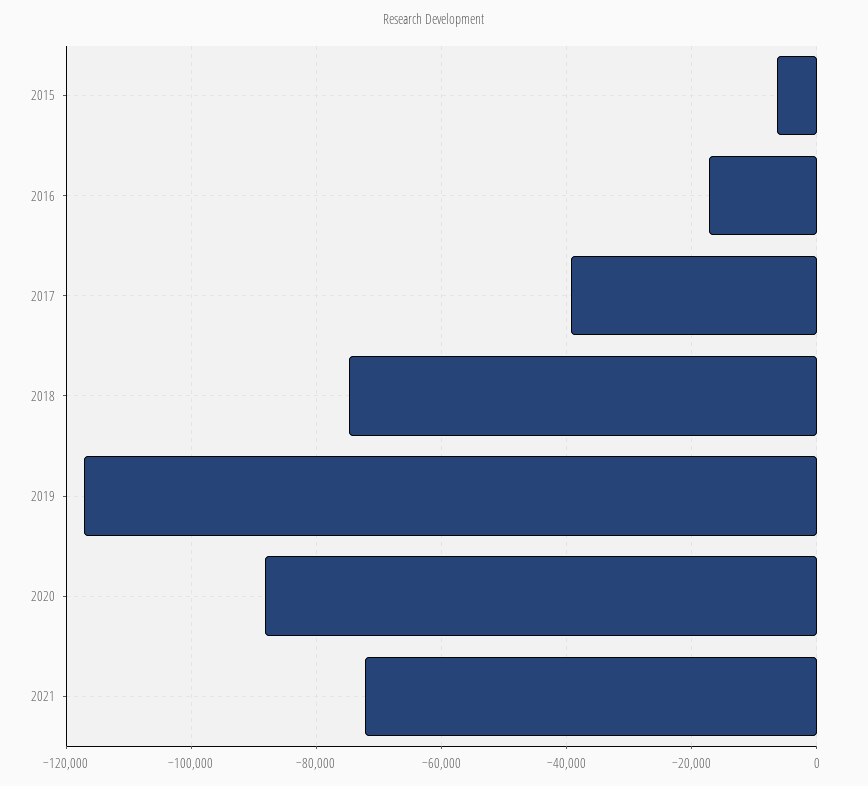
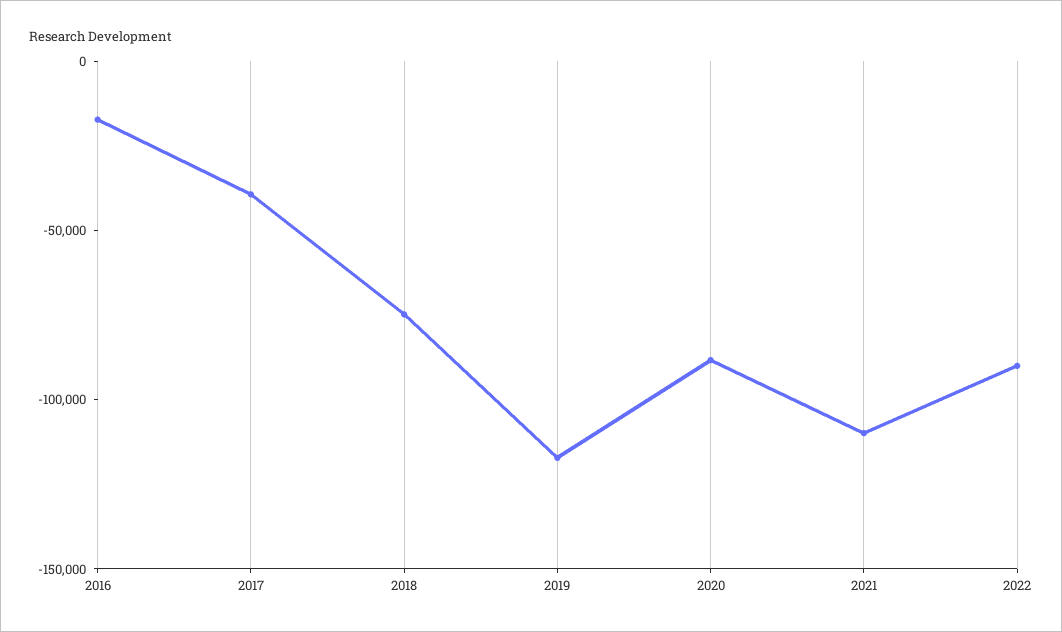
2015: -6000 -> none
2021: -72000 -> -110000
2022: none -> -90000

